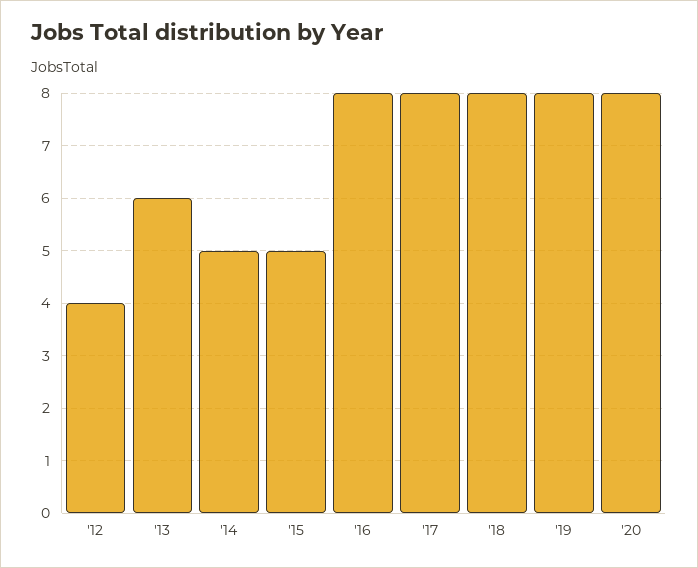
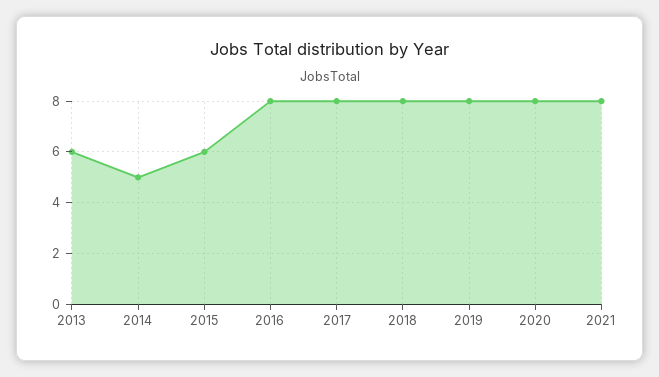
'12: 4 -> none
'15: 5 -> 6
2021: none -> 8

